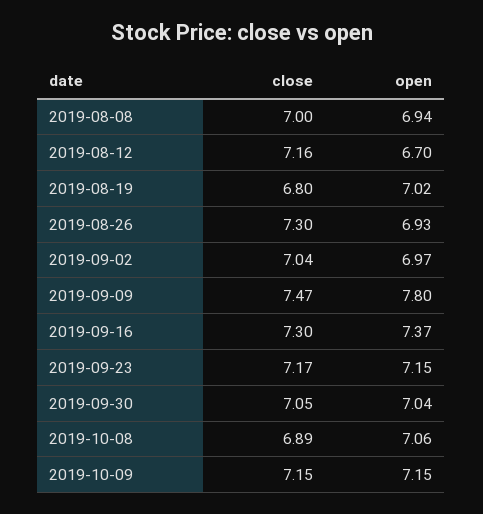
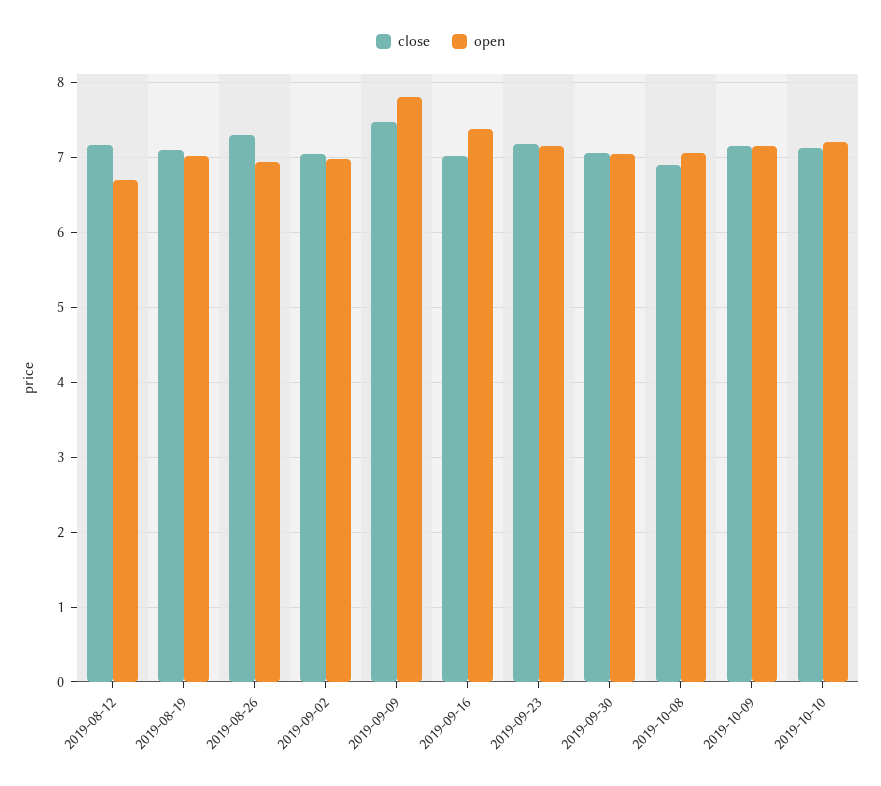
close, 2019-08-08: 7 -> none
open, 2019-08-08: 6.94 -> none
close, 2019-08-19: 6.8 -> 7.1
close, 2019-09-16: 7.3 -> 7
close, 2019-10-10: none -> 7.1
open, 2019-10-10: none -> 7.2

